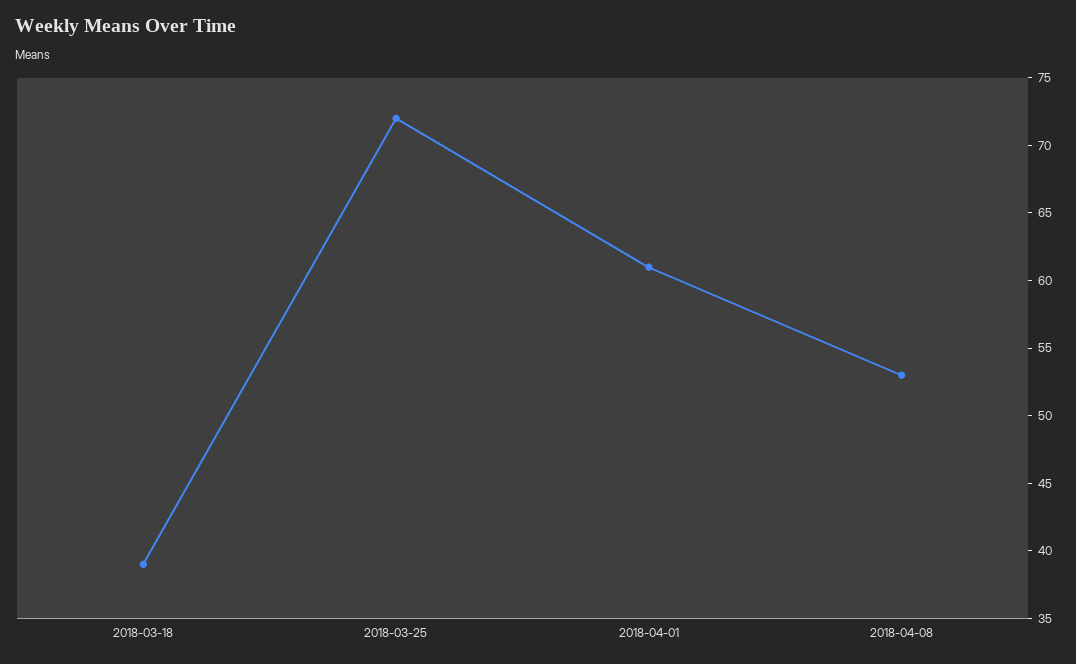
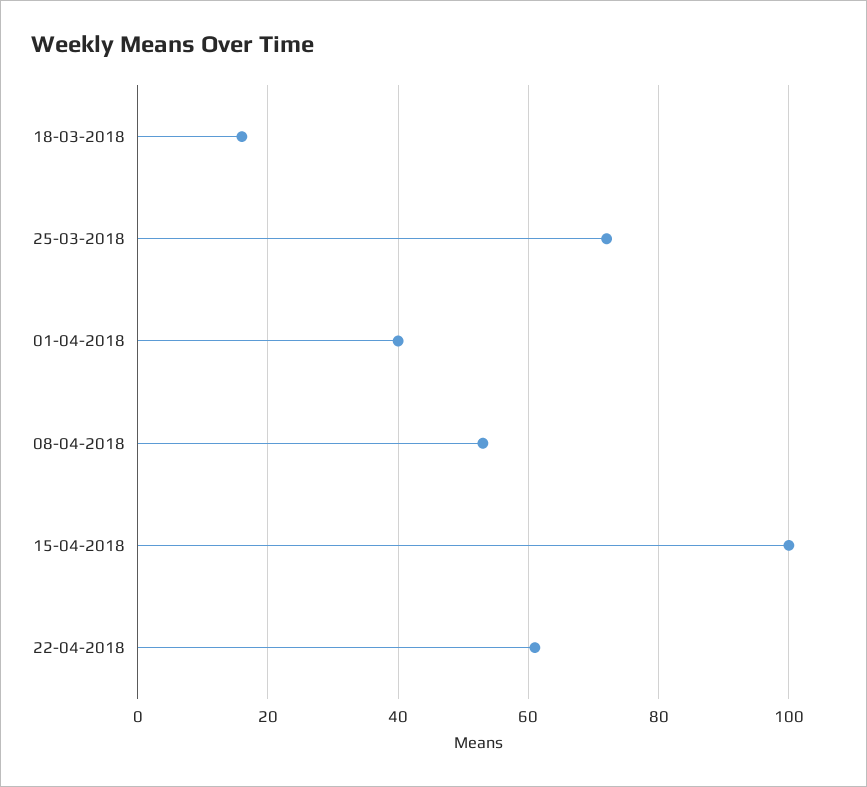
2018-03-18: 39 -> 15
2018-04-01: 61 -> 40
15-04-2018: none -> 100
22-04-2018: none -> 60

